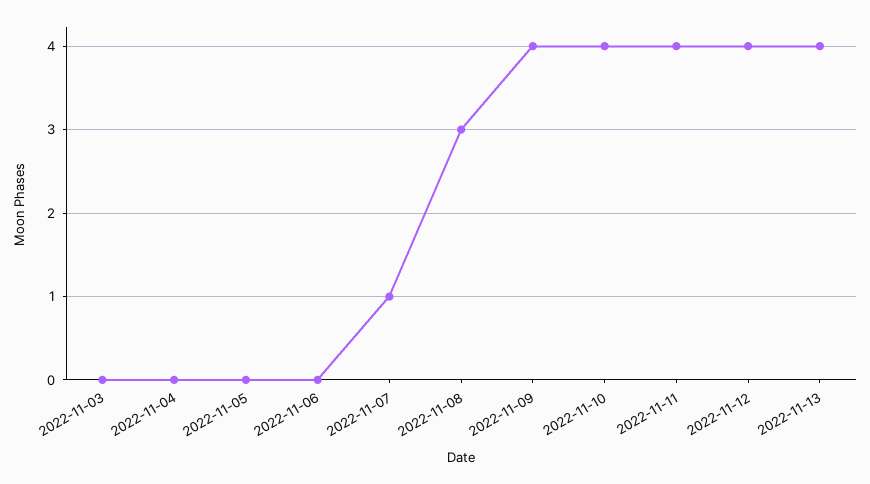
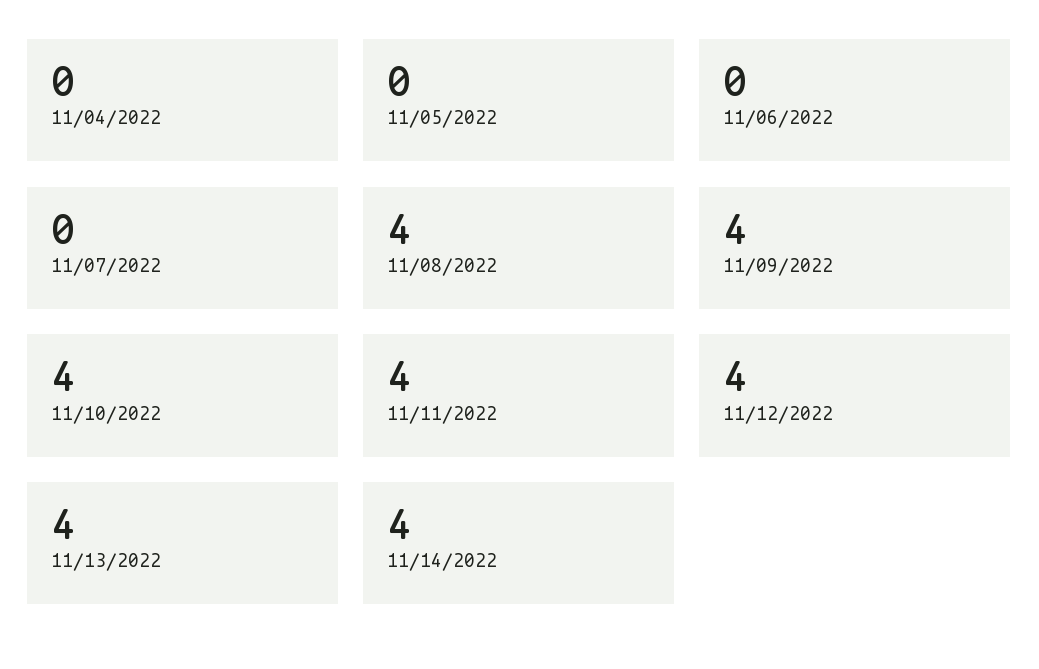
2022-11-03: 0 -> none
2022-11-07: 1 -> 0
2022-11-08: 3 -> 4
11/14/2022: none -> 4

